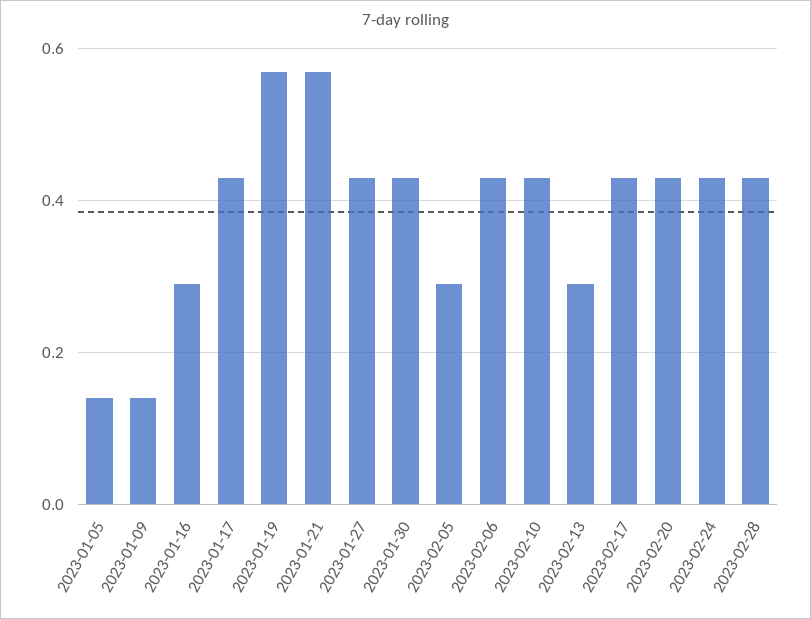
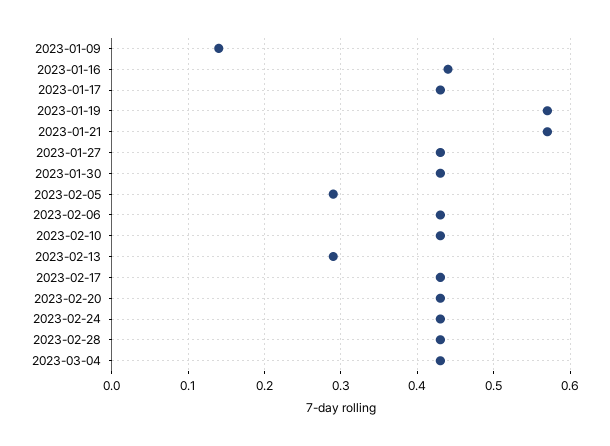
2023-01-05: 0.15 -> none
2023-01-16: 0.3 -> 0.44
2023-03-04: none -> 0.43

